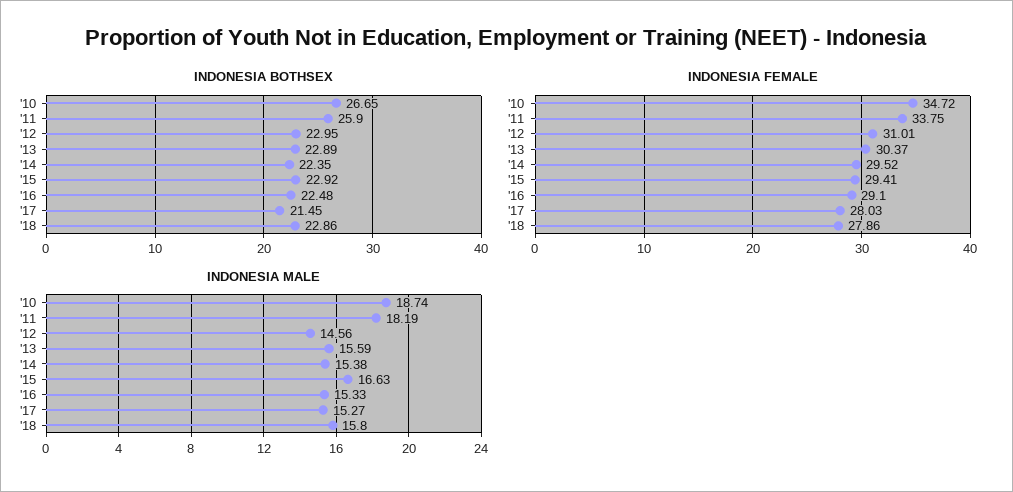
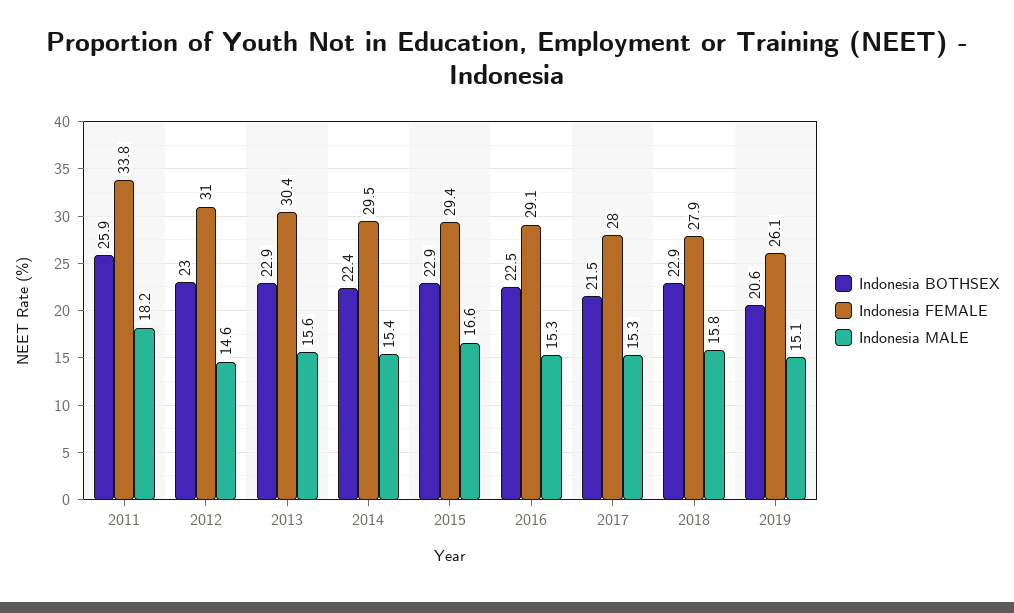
INDONESIA BOTHSEX, '10: 26.65 -> none
INDONESIA FEMALE, '10: 34.72 -> none
INDONESIA MALE, '10: 18.74 -> none
INDONESIA BOTHSEX, 2019: none -> 20.6
INDONESIA FEMALE, 2019: none -> 26.1
INDONESIA MALE, 2019: none -> 15.1

